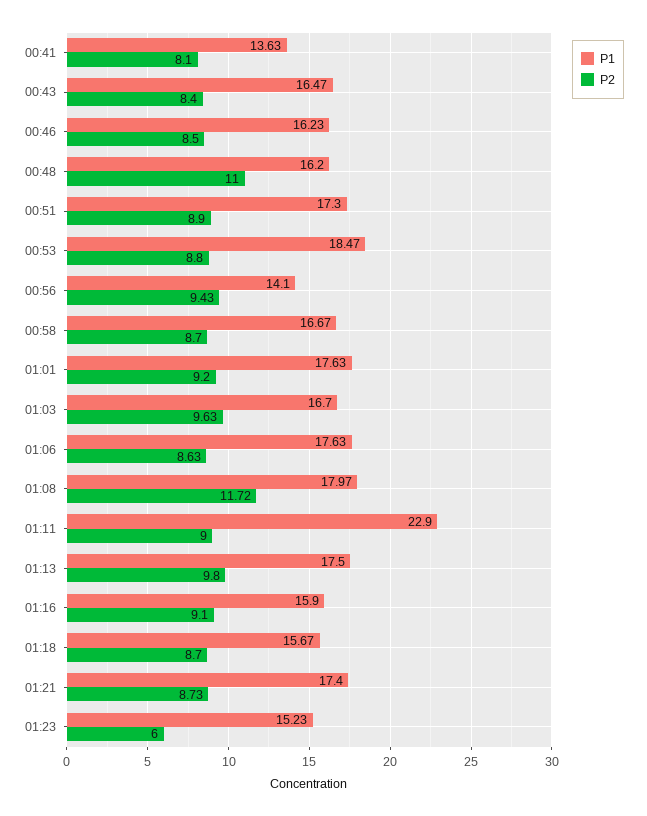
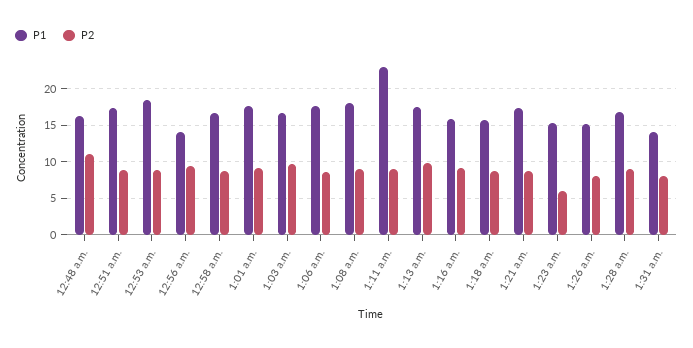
P1, 00:41: 13.63 -> none
P2, 00:41: 8.1 -> none
P1, 00:43: 16.47 -> none
P2, 00:43: 8.4 -> none
P1, 00:46: 16.23 -> none
P2, 00:46: 8.5 -> none
P2, 01:08: 11.72 -> 9
P1, 1:26 a.m.: none -> 15
P2, 1:26 a.m.: none -> 8
P1, 1:28 a.m.: none -> 17
P2, 1:28 a.m.: none -> 9
P1, 1:31 a.m.: none -> 14
P2, 1:31 a.m.: none -> 8

